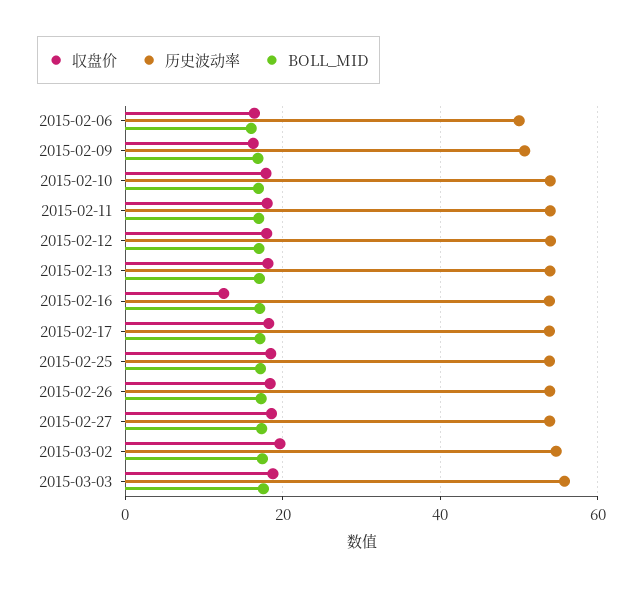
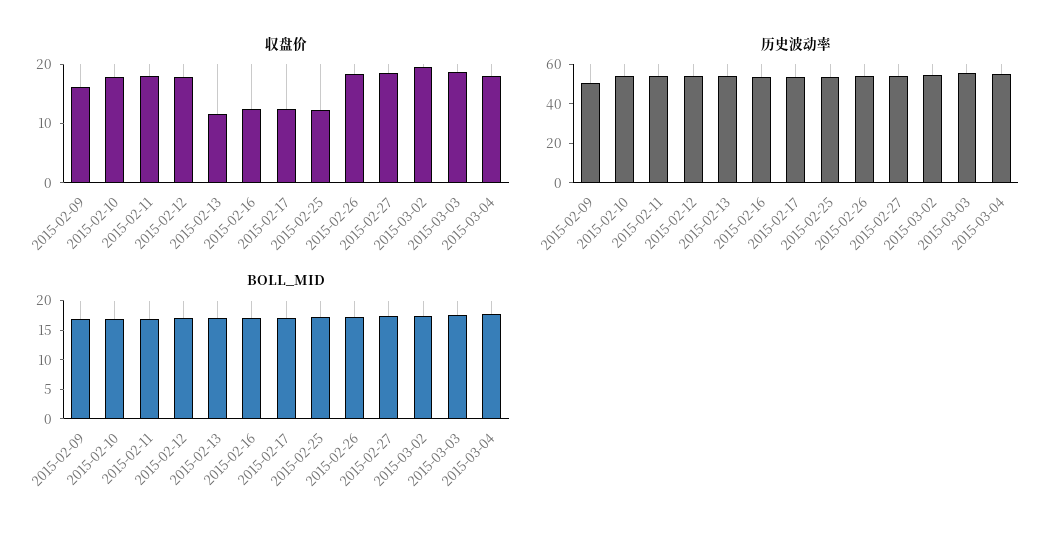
収盘价, 2015-02-06: 16 -> none
历史波动率, 2015-02-06: 50 -> none
BOLL_MID, 2015-02-06: 16 -> none
収盘价, 2015-02-13: 18 -> 12
収盘价, 2015-02-17: 18 -> 12
収盘价, 2015-02-25: 18 -> 12
収盘价, 2015-03-04: none -> 18
历史波动率, 2015-03-04: none -> 55
BOLL_MID, 2015-03-04: none -> 17.5

